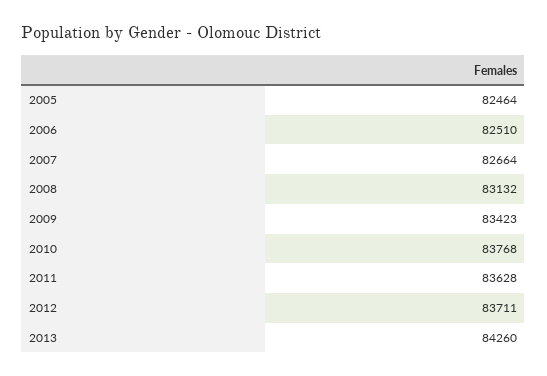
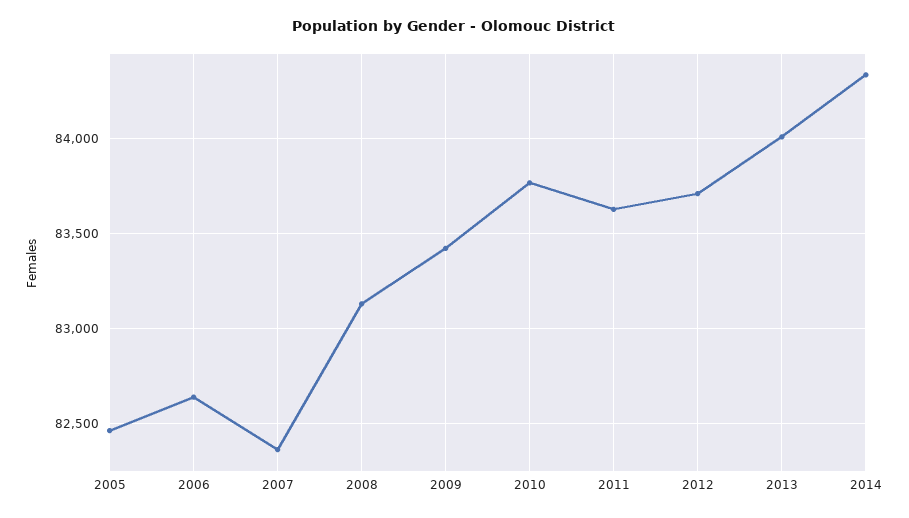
2006: 82510 -> 82650
2007: 82664 -> 82350
2013: 84260 -> 84000
2014: none -> 84350

